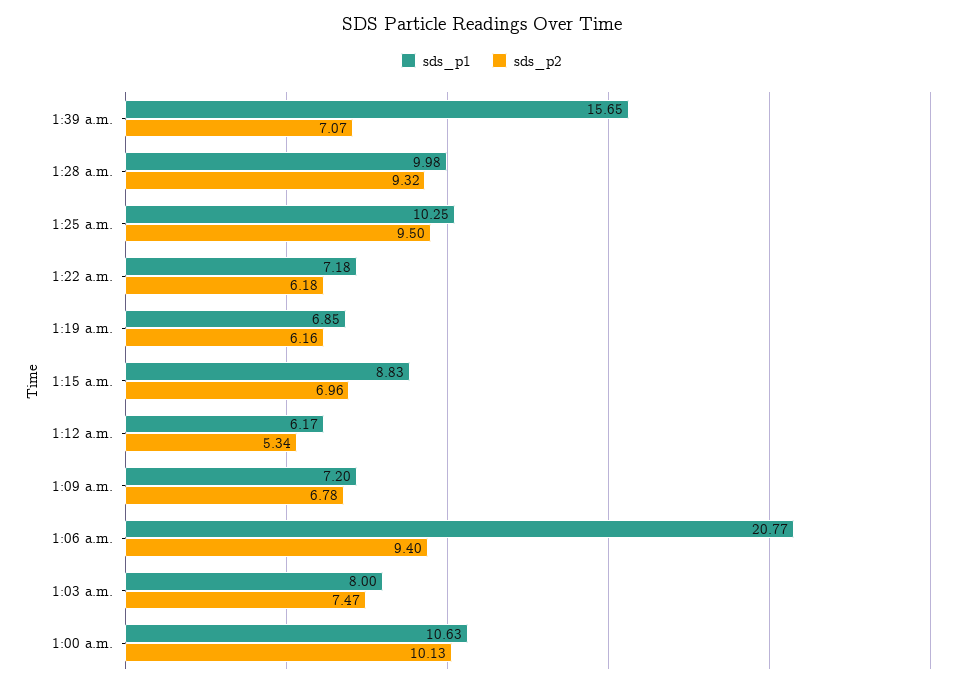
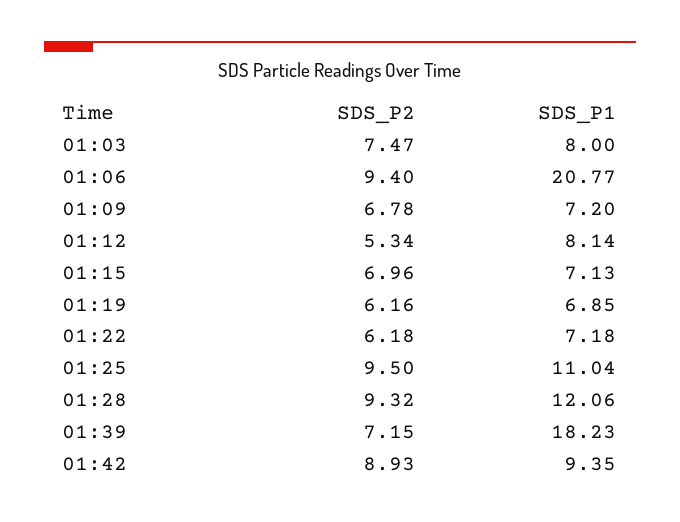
sds_p1, 1:39 a.m.: 15.65 -> 18.23
sds_p2, 1:39 a.m.: 7.07 -> 7.15
sds_p1, 1:28 a.m.: 9.98 -> 12.06
sds_p1, 1:25 a.m.: 10.25 -> 11.04
sds_p1, 1:15 a.m.: 8.83 -> 7.13
sds_p1, 1:12 a.m.: 6.17 -> 8.14
sds_p1, 1:00 a.m.: 10.63 -> none
sds_p2, 1:00 a.m.: 10.13 -> none
sds_p2, 01:42: none -> 8.93
sds_p1, 01:42: none -> 9.35

